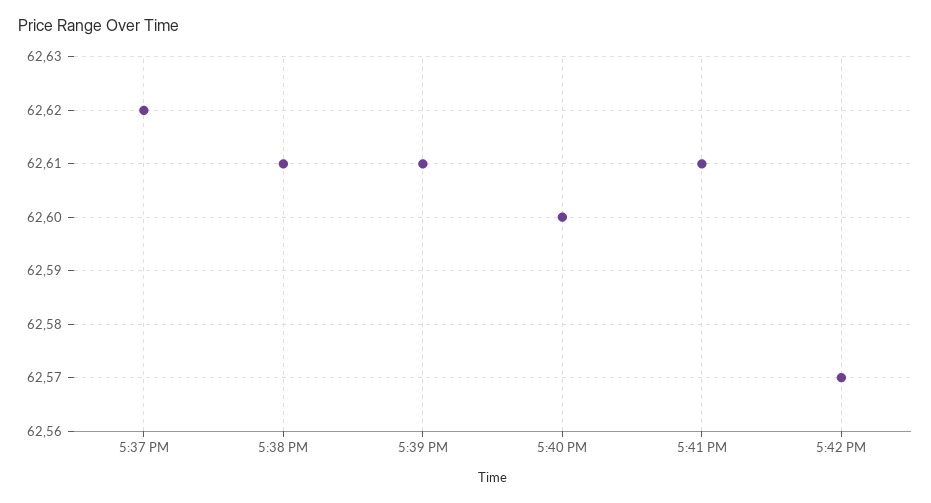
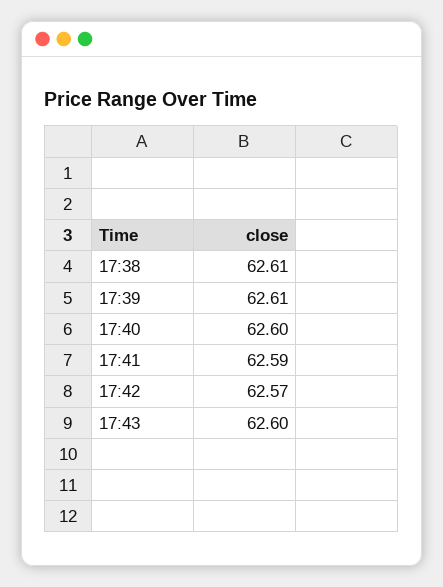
5:37 PM: 62.62 -> none
5:41 PM: 62.61 -> 62.59
17:43: none -> 62.6

